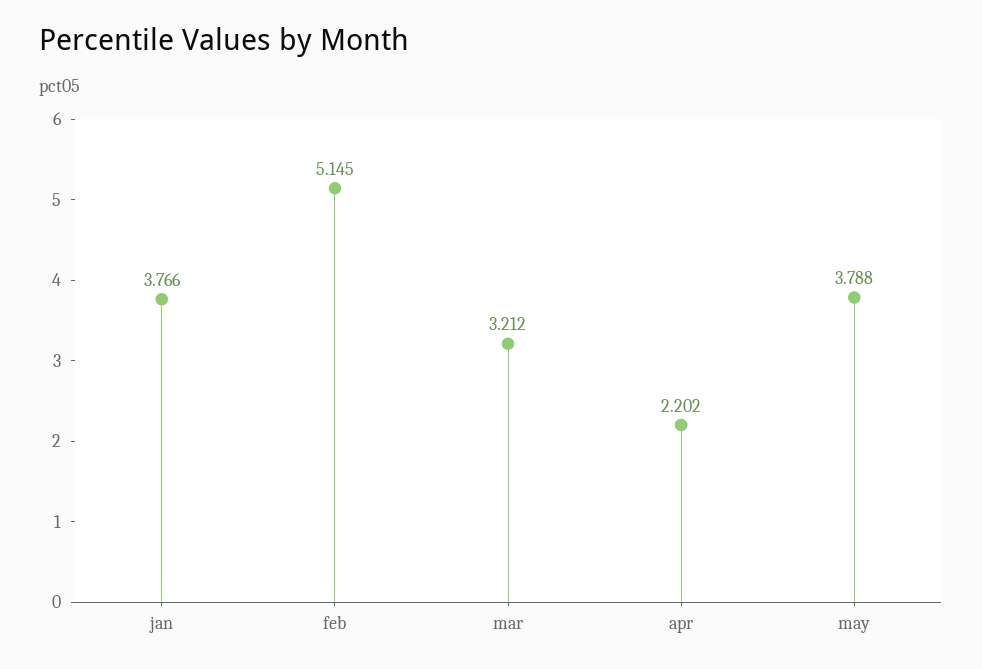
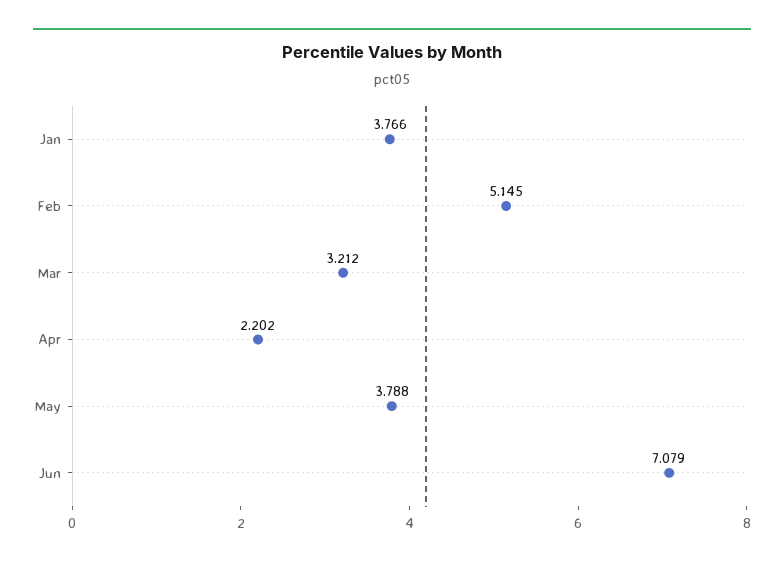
Jun: none -> 7.079

